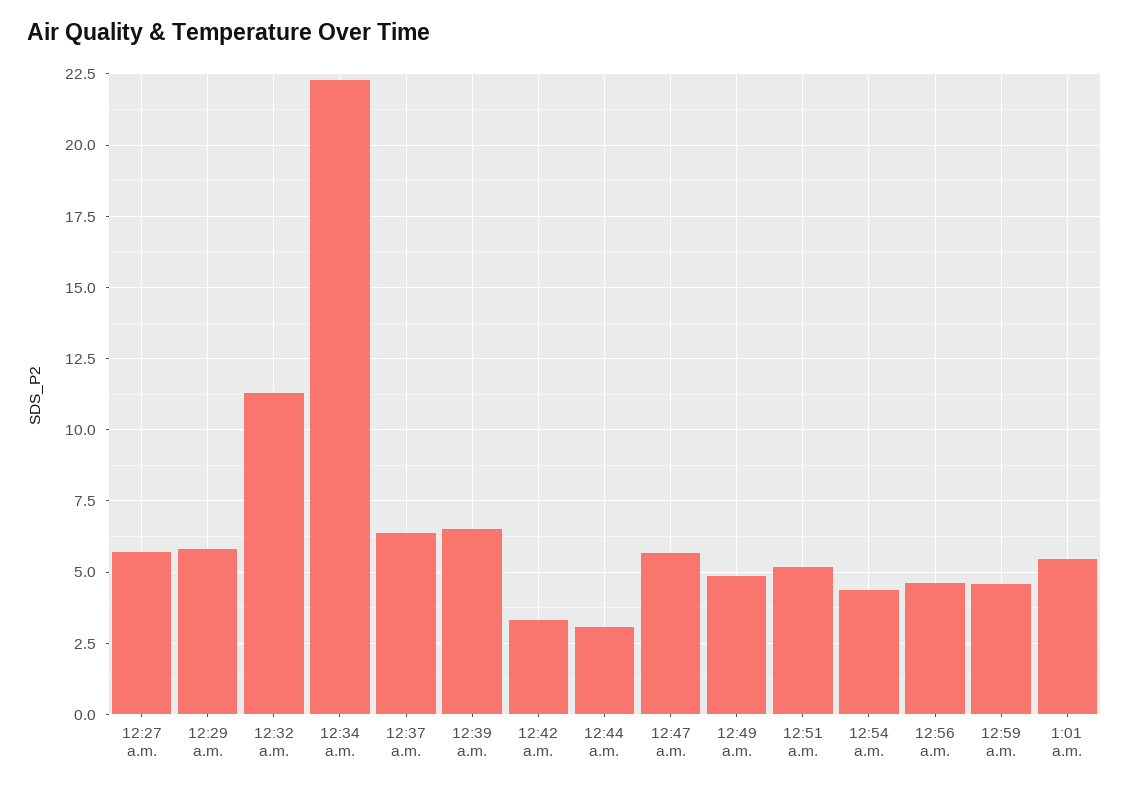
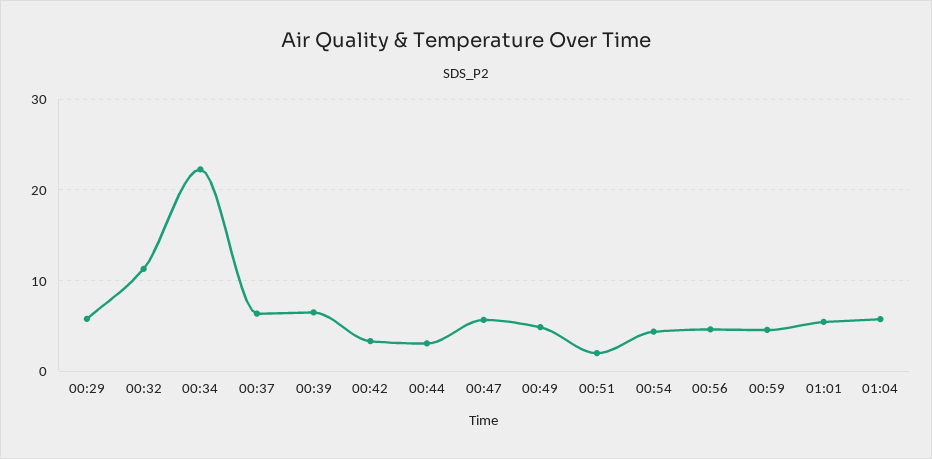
12:27 a.m.: 5.75 -> none
12:51 a.m.: 5.25 -> 2
01:04: none -> 6

